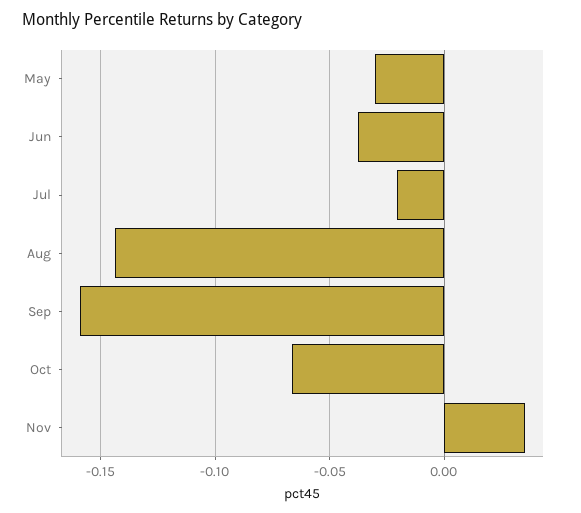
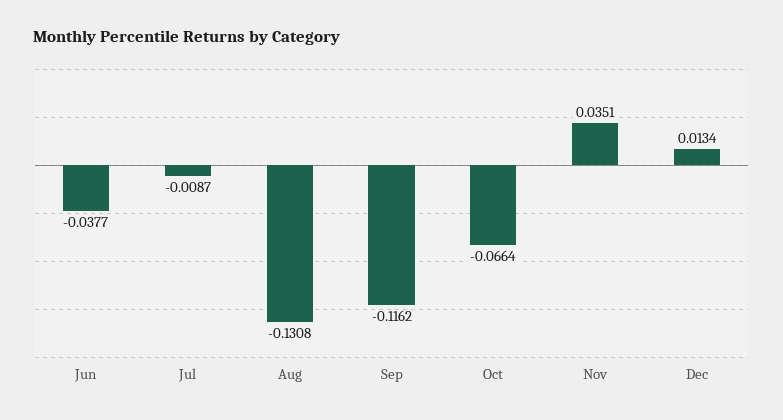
May: -0.03 -> none
Jul: -0.02 -> -0.0087
Aug: -0.145 -> -0.1308
Sep: -0.16 -> -0.1162
Dec: none -> 0.0134

